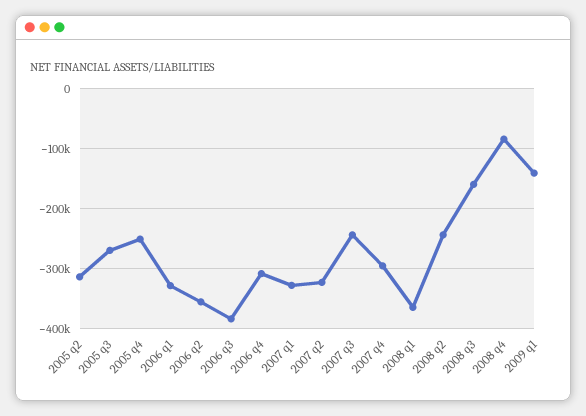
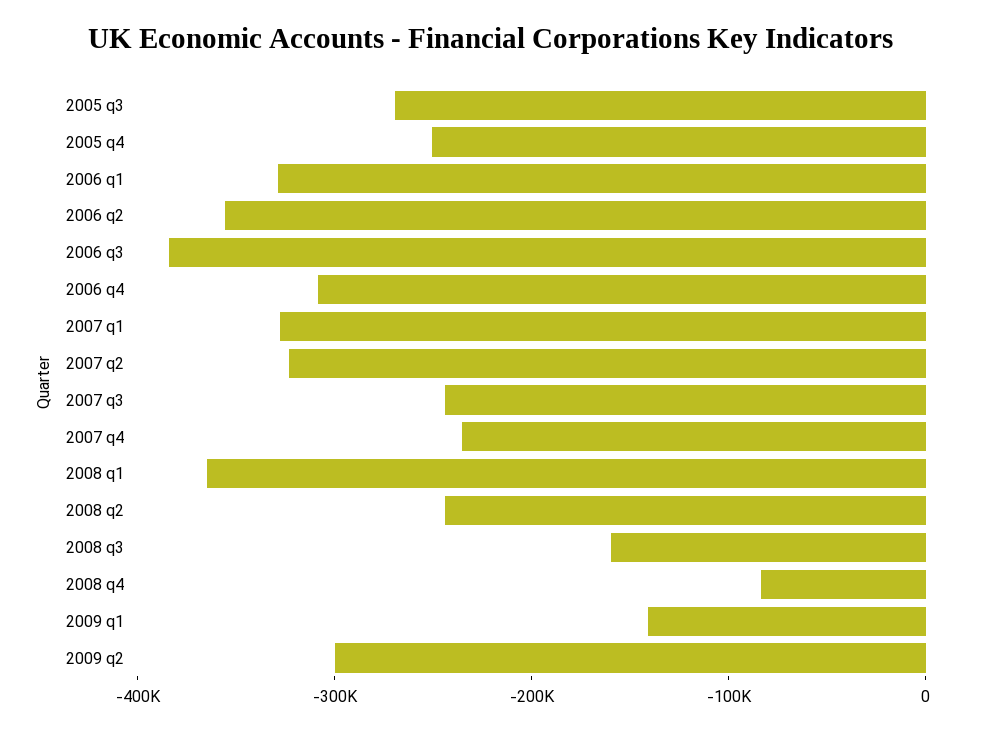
2005 q2: -320000 -> none
2007 q4: -300000 -> -240000
2009 q2: none -> -300000

